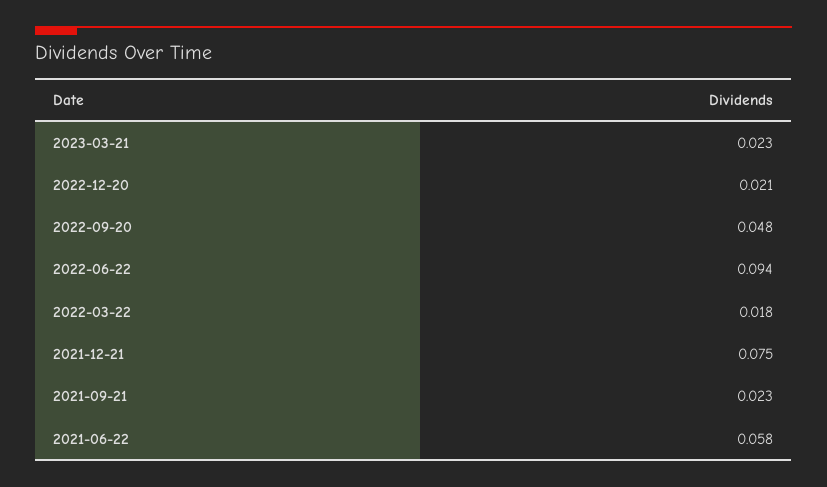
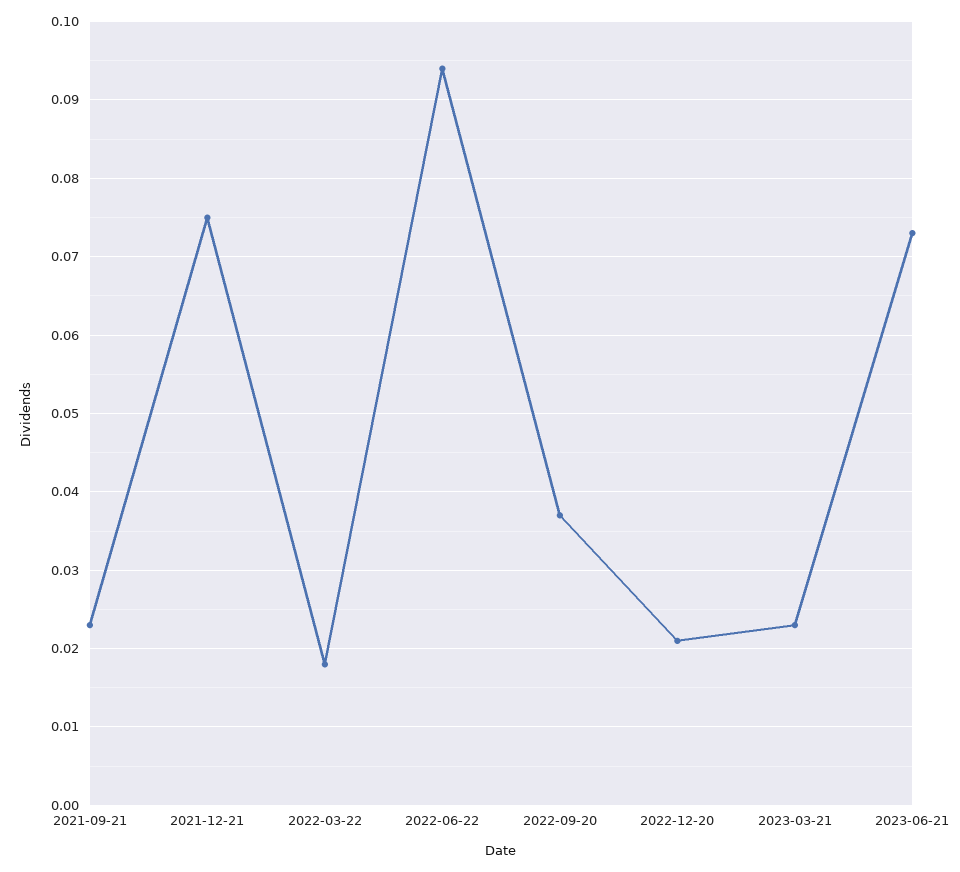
2022-09-20: 0.048 -> 0.037
2021-06-22: 0.058 -> none
2023-06-21: none -> 0.073

